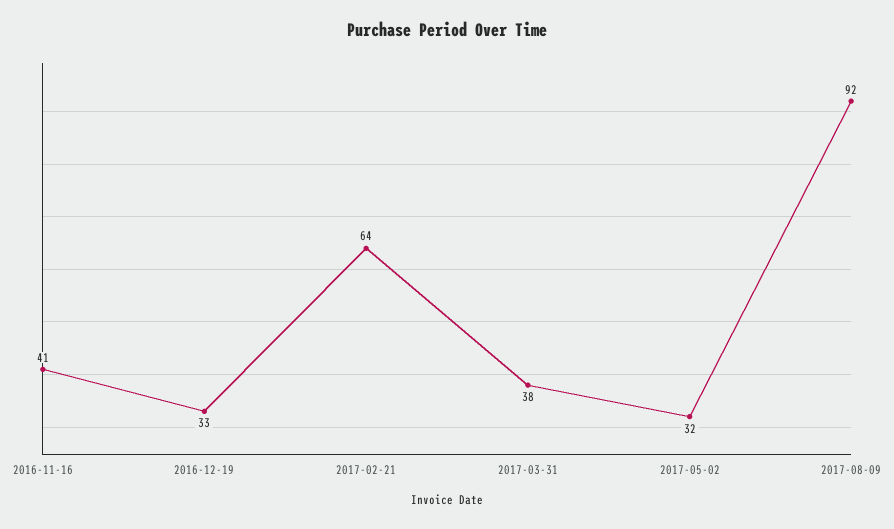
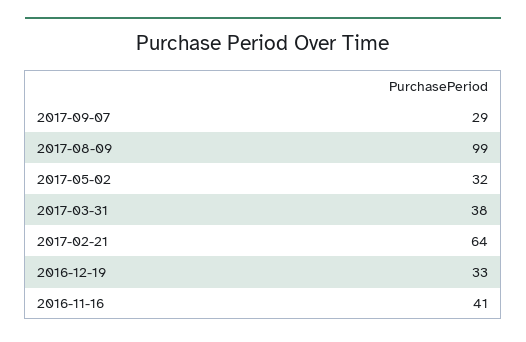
2017-08-09: 92 -> 99
2017-09-07: none -> 29

